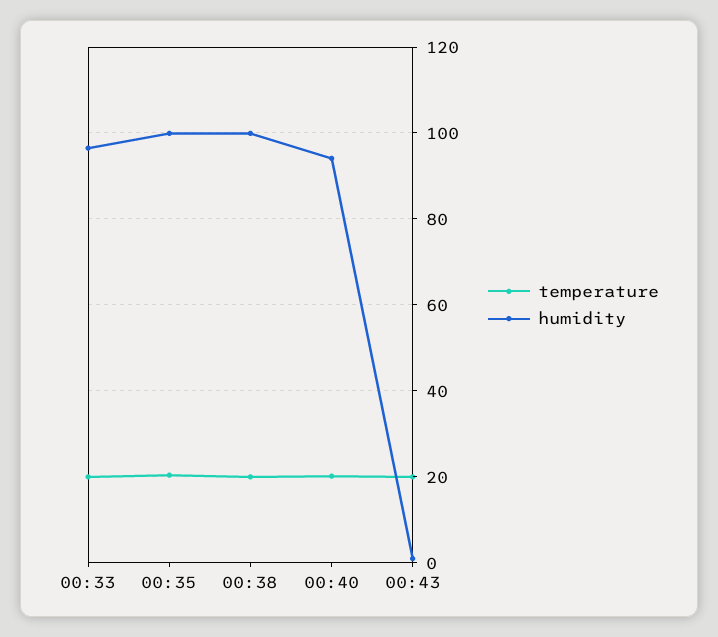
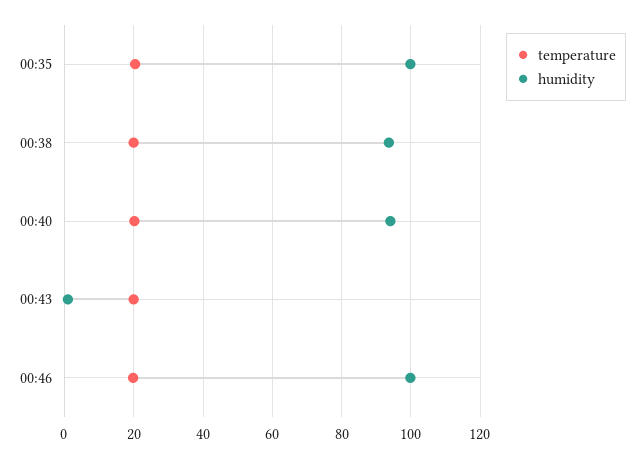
temperature, 00:33: 20 -> none
humidity, 00:33: 96 -> none
humidity, 00:38: 100 -> 94
temperature, 00:46: none -> 20
humidity, 00:46: none -> 100

